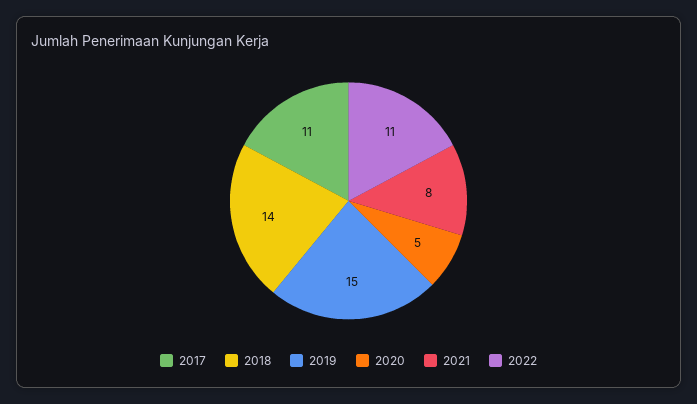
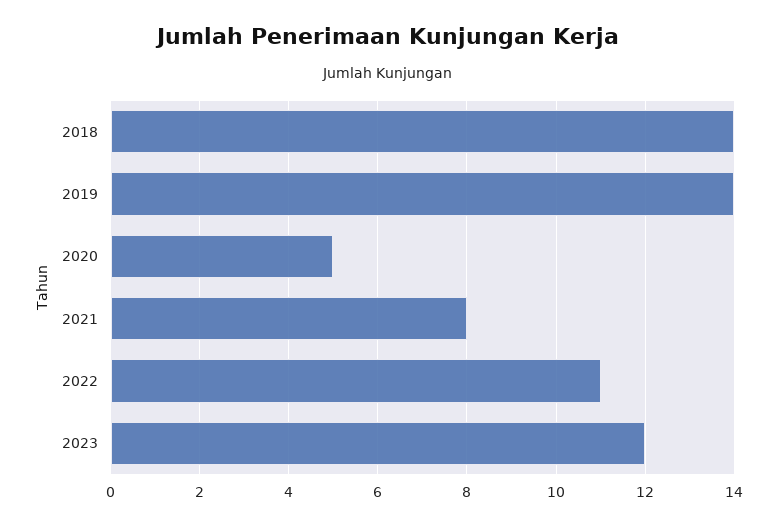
2017: 11 -> none
2019: 15 -> 14
2023: none -> 12

